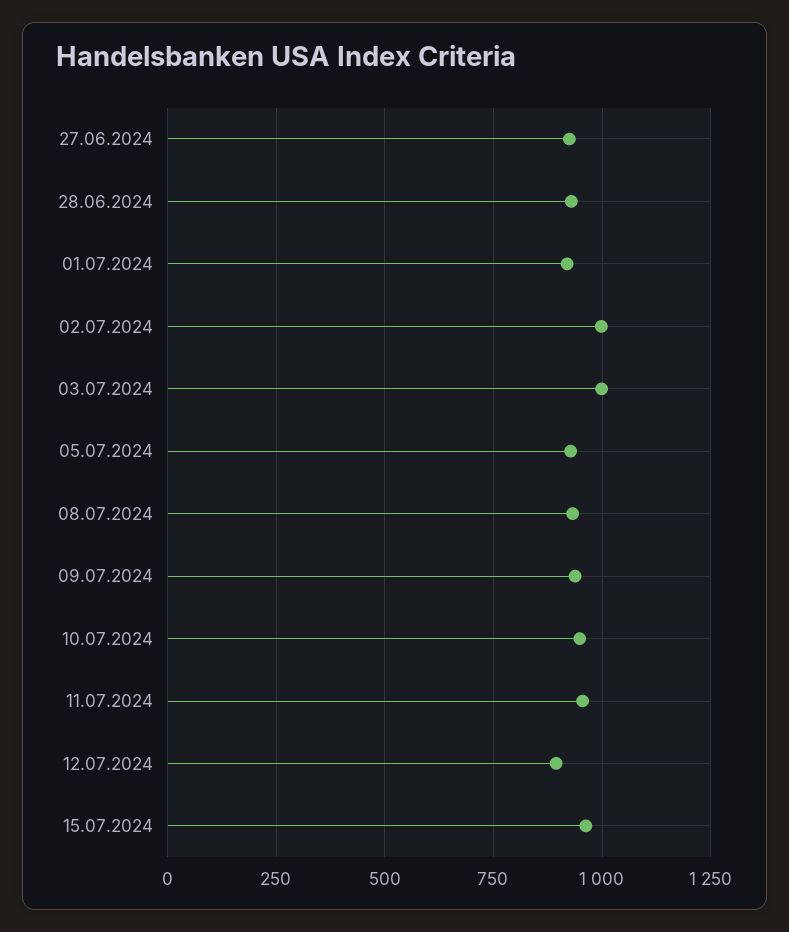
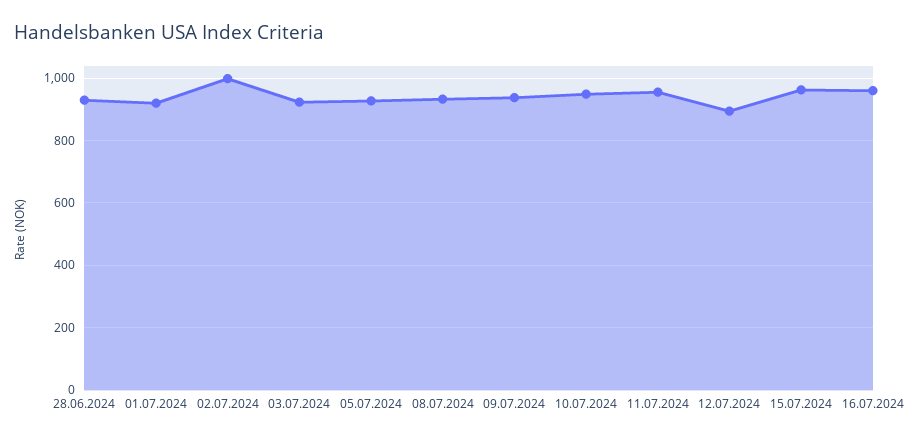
27.06.2024: 925 -> none
03.07.2024: 1000 -> 920
16.07.2024: none -> 960

